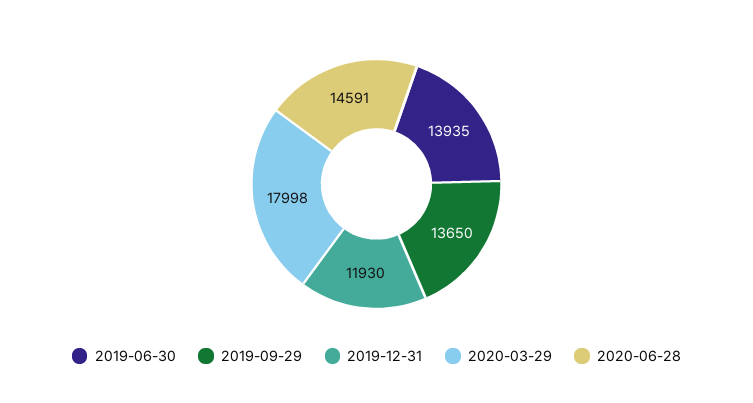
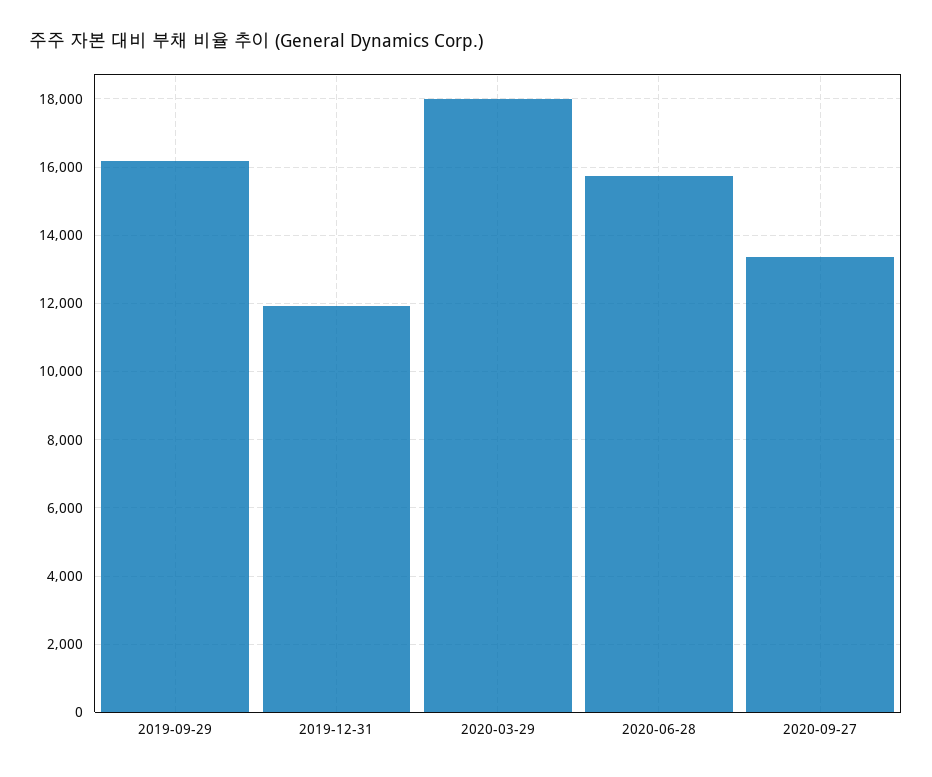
2019-06-30: 13935 -> none
2019-09-29: 13650 -> 16200
2020-06-28: 14591 -> 15800
2020-09-27: none -> 13400

